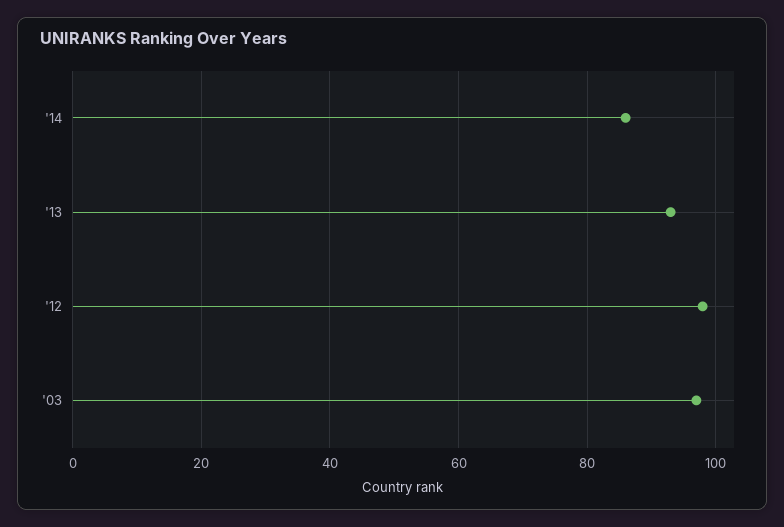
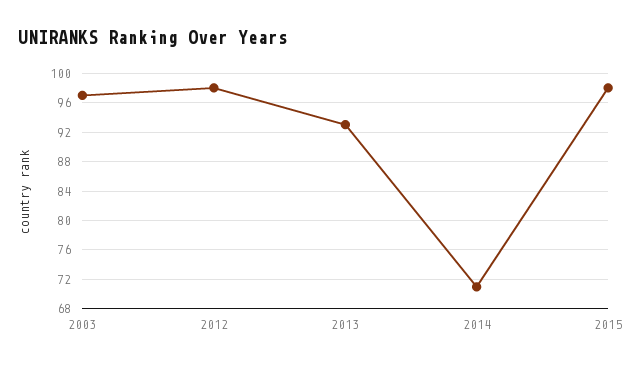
'14: 85 -> 71
2015: none -> 98

